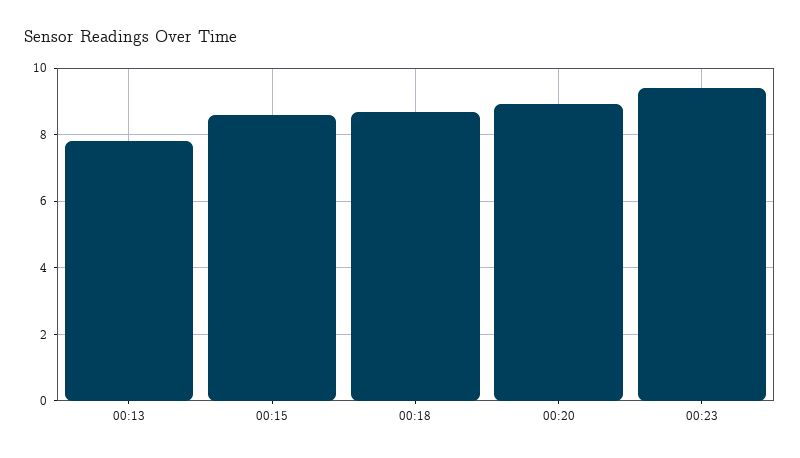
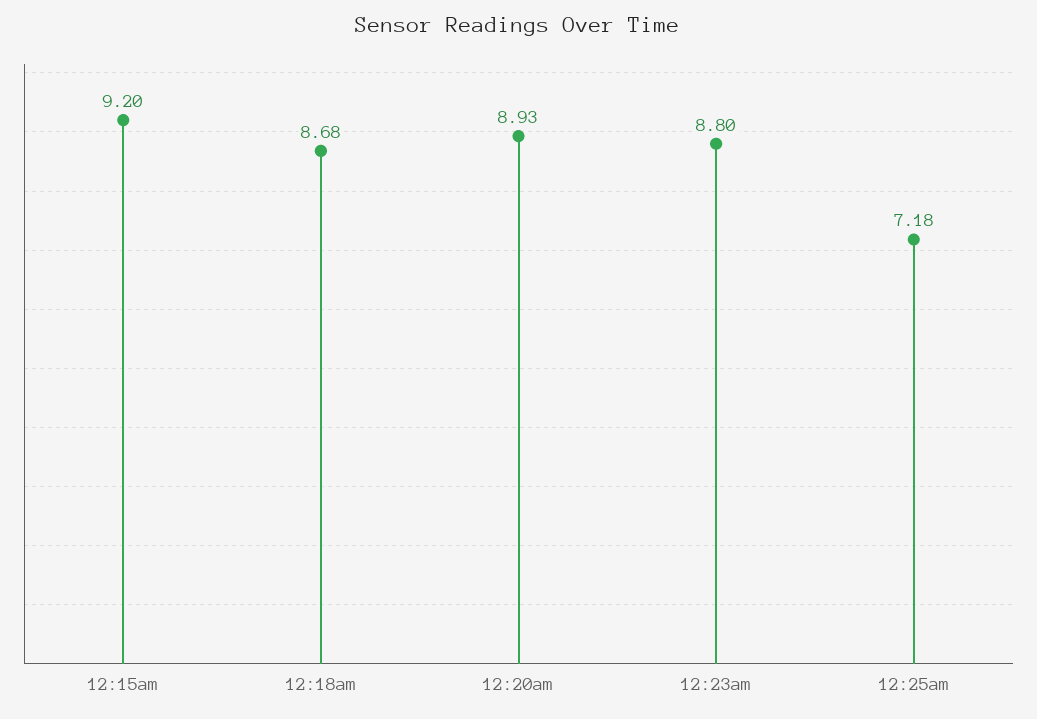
00:13: 7.8 -> none
00:15: 8.6 -> 9.2
00:23: 9.4 -> 8.8
12:25am: none -> 7.18

